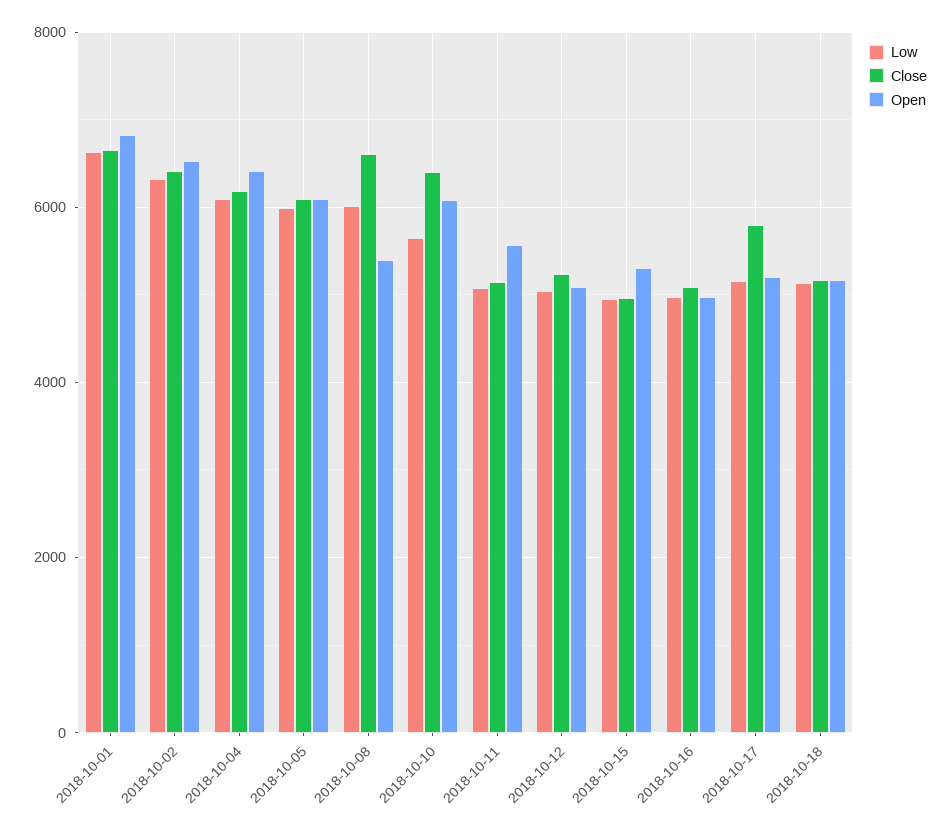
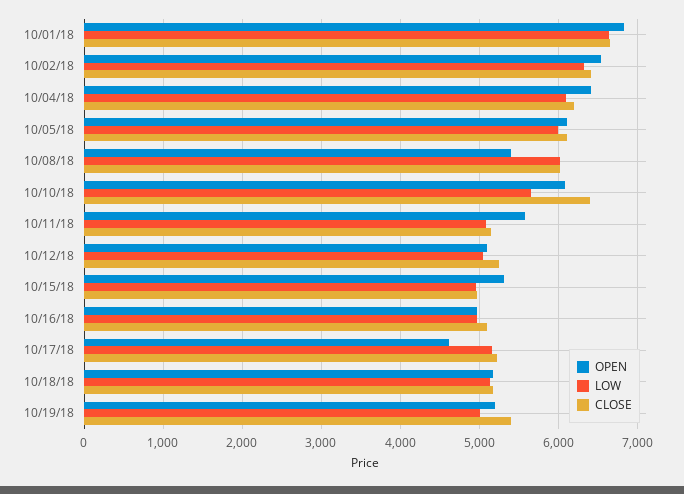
Close, 2018-10-08: 6600 -> 6000
Close, 2018-10-17: 5800 -> 5200
Open, 2018-10-17: 5200 -> 4600
Open, 10/19/18: none -> 5200
Low, 10/19/18: none -> 5000
Close, 10/19/18: none -> 5400

